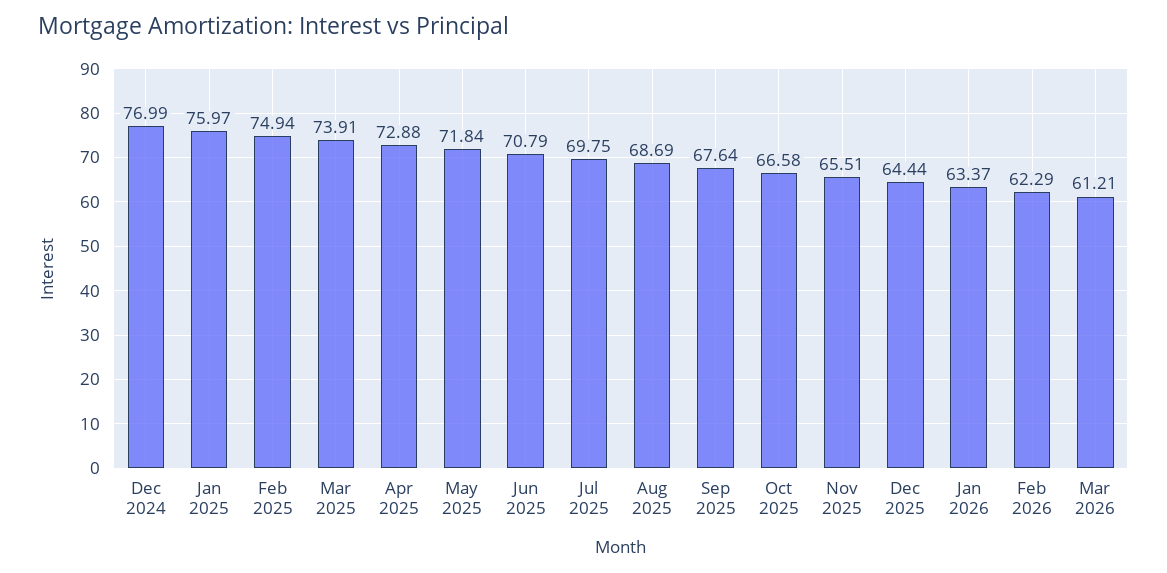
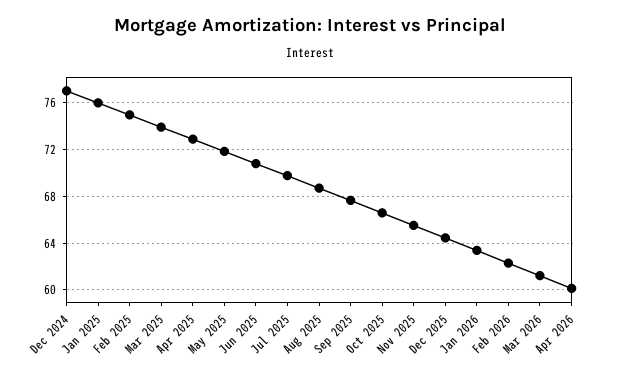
Apr 2026: none -> 60

